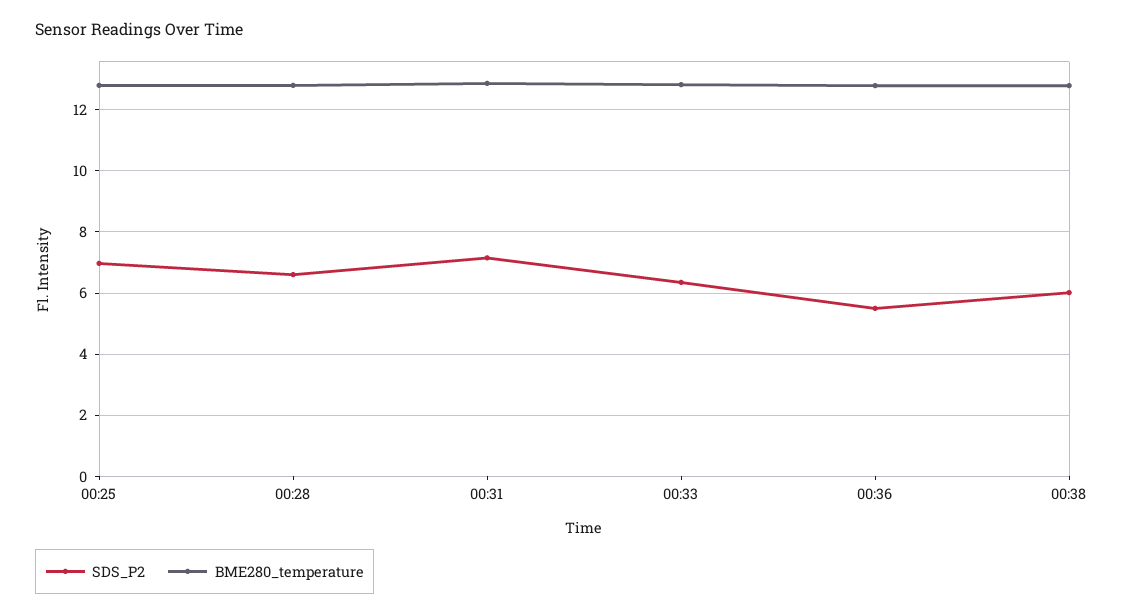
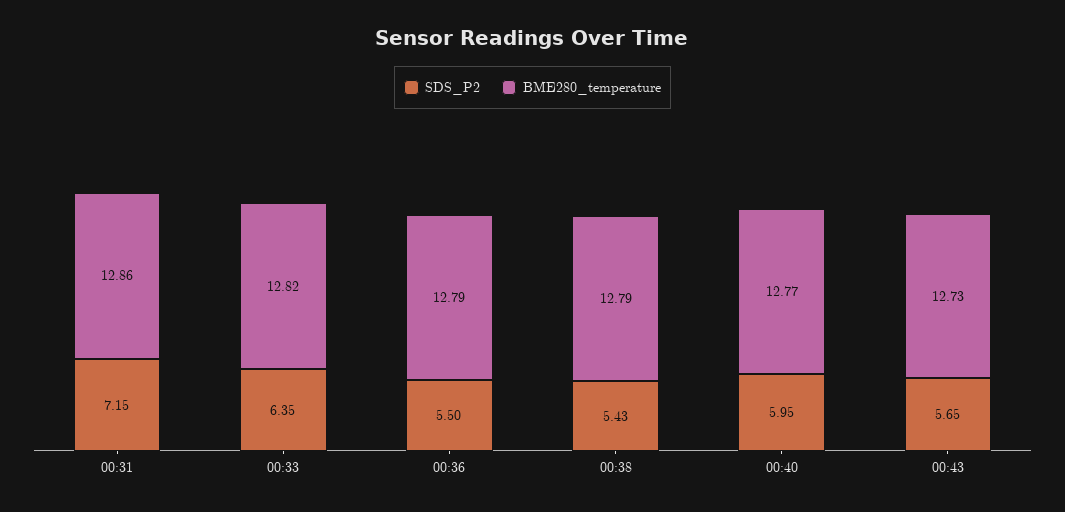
SDS_P2, 00:25: 7 -> none
BME280_temperature, 00:25: 12.8 -> none
SDS_P2, 00:28: 6.6 -> none
BME280_temperature, 00:28: 12.8 -> none
SDS_P2, 00:38: 6 -> 5.43
SDS_P2, 00:40: none -> 5.95
BME280_temperature, 00:40: none -> 12.77
SDS_P2, 00:43: none -> 5.65
BME280_temperature, 00:43: none -> 12.73

